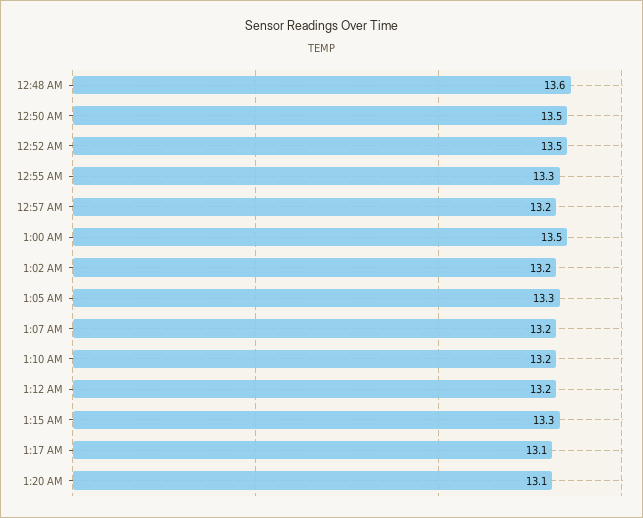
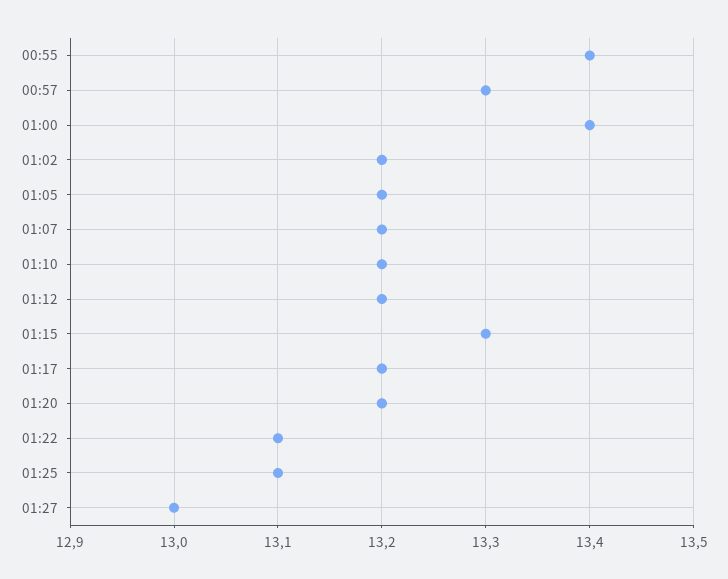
12:48 AM: 13.6 -> none
12:50 AM: 13.5 -> none
12:52 AM: 13.5 -> none
12:55 AM: 13.3 -> 13.4
12:57 AM: 13.2 -> 13.3
1:00 AM: 13.5 -> 13.4
1:05 AM: 13.3 -> 13.2
1:17 AM: 13.1 -> 13.2
1:20 AM: 13.1 -> 13.2
01:22: none -> 13.1
01:25: none -> 13.1
01:27: none -> 13

